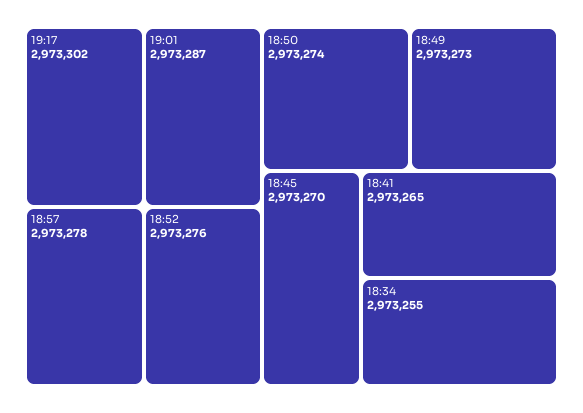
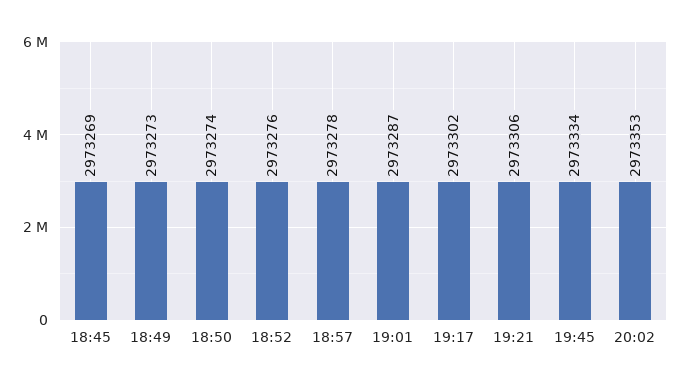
18:45: 2973270 -> 2973269
18:41: 2973265 -> none
18:34: 2973255 -> none
19:21: none -> 2973306
19:45: none -> 2973334
20:02: none -> 2973353

